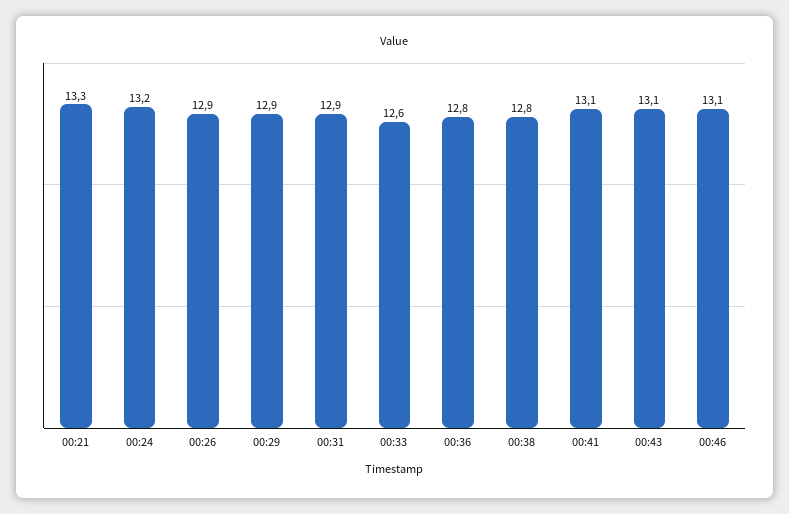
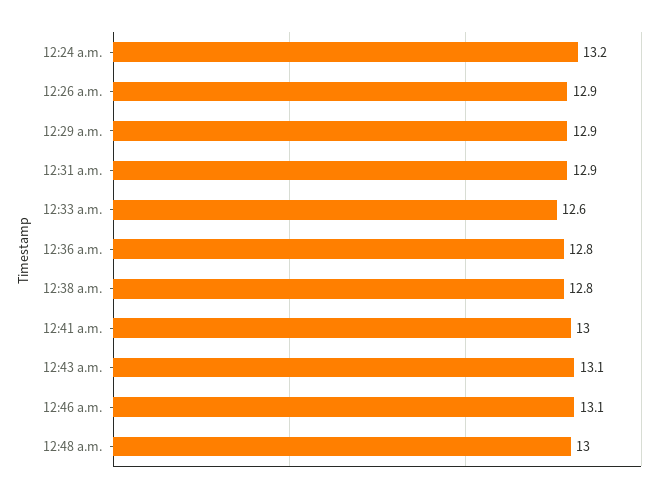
00:21: 13.3 -> none
00:41: 13.1 -> 13
12:48 a.m.: none -> 13

